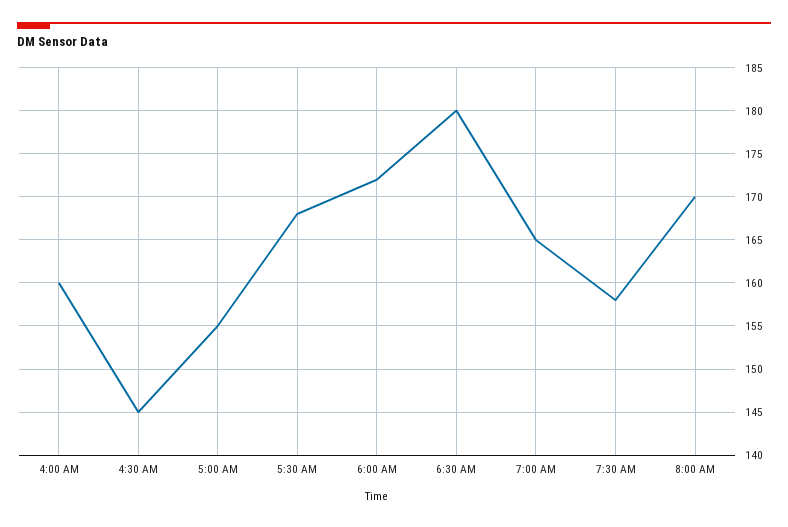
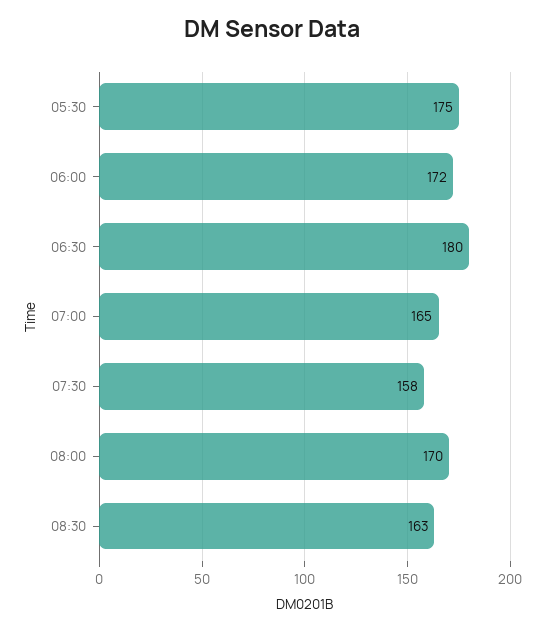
4:00 AM: 160 -> none
4:30 AM: 145 -> none
5:00 AM: 155 -> none
5:30 AM: 168 -> 175
08:30: none -> 163

